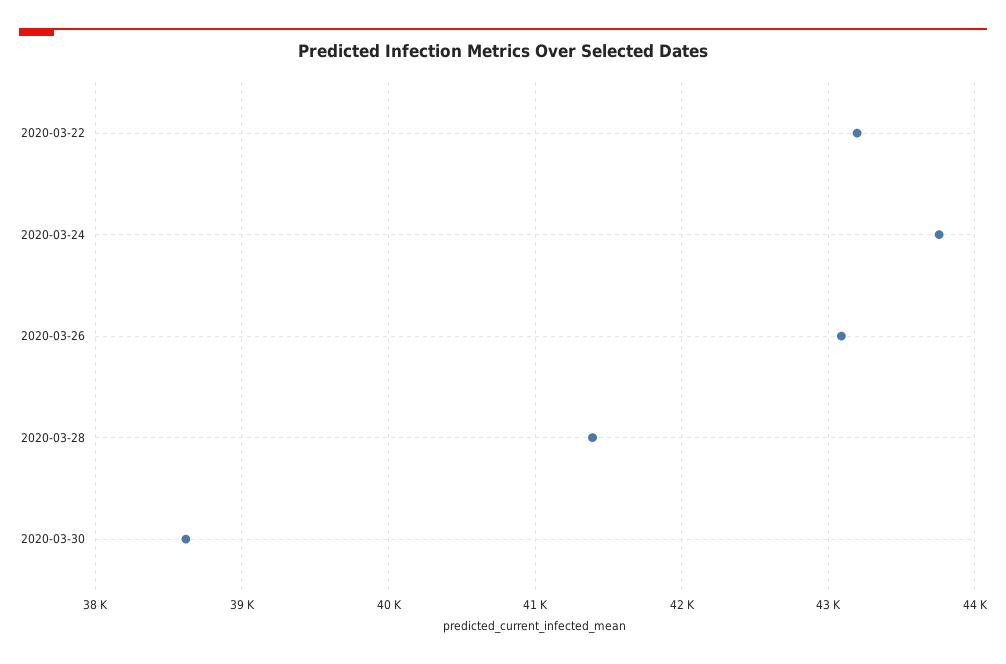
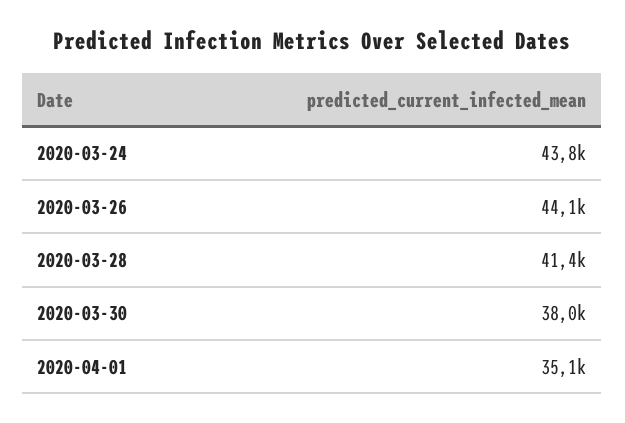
2020-03-22: 43200 -> none
2020-03-26: 43100 -> 44100
2020-03-30: 38600 -> 38000
2020-04-01: none -> 35100

